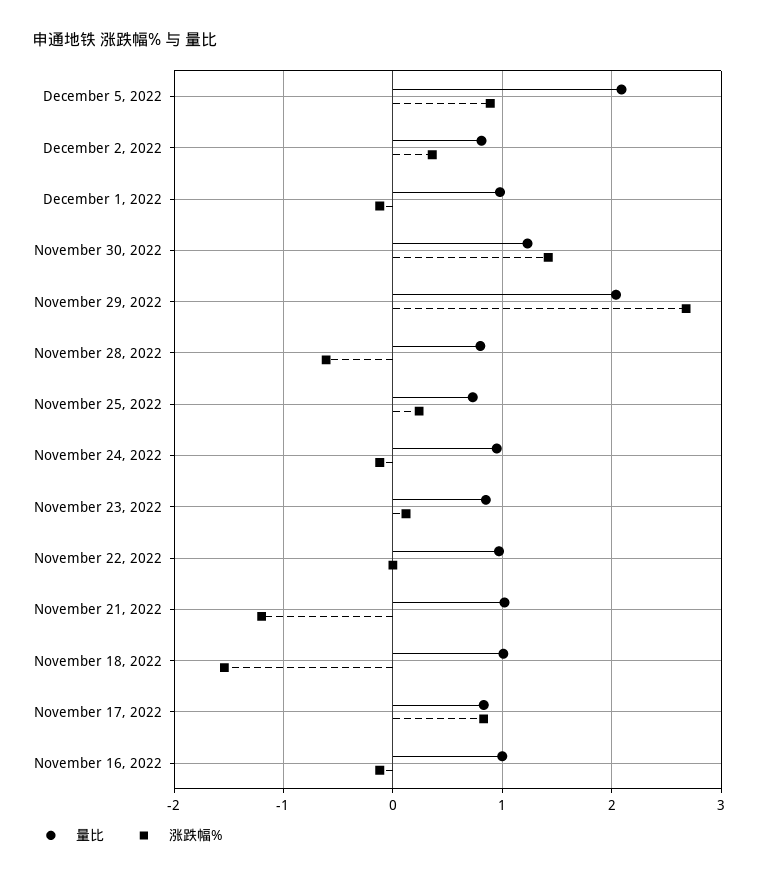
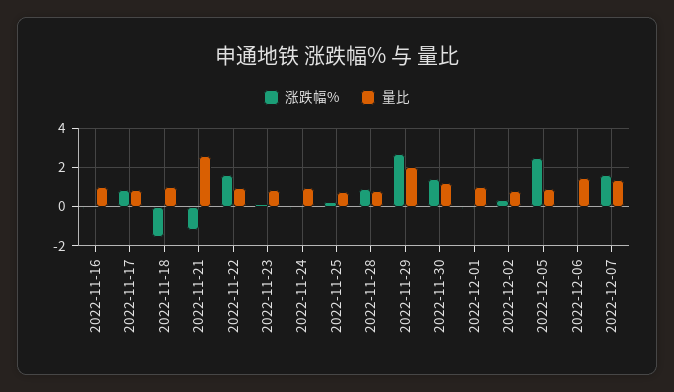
量比, December 5, 2022: 2.1 -> 1
涨跌幅%, December 5, 2022: 0.9 -> 2.5
涨跌幅%, November 28, 2022: -0.6 -> 1
涨跌幅%, November 22, 2022: 0 -> 1.5
量比, November 21, 2022: 1 -> 2.5
涨跌幅%, 2022-12-06: none -> 0
量比, 2022-12-06: none -> 1.5
涨跌幅%, 2022-12-07: none -> 1.5
量比, 2022-12-07: none -> 1.5

